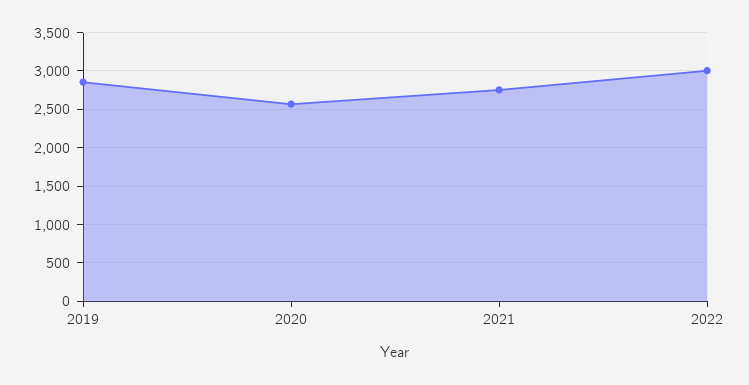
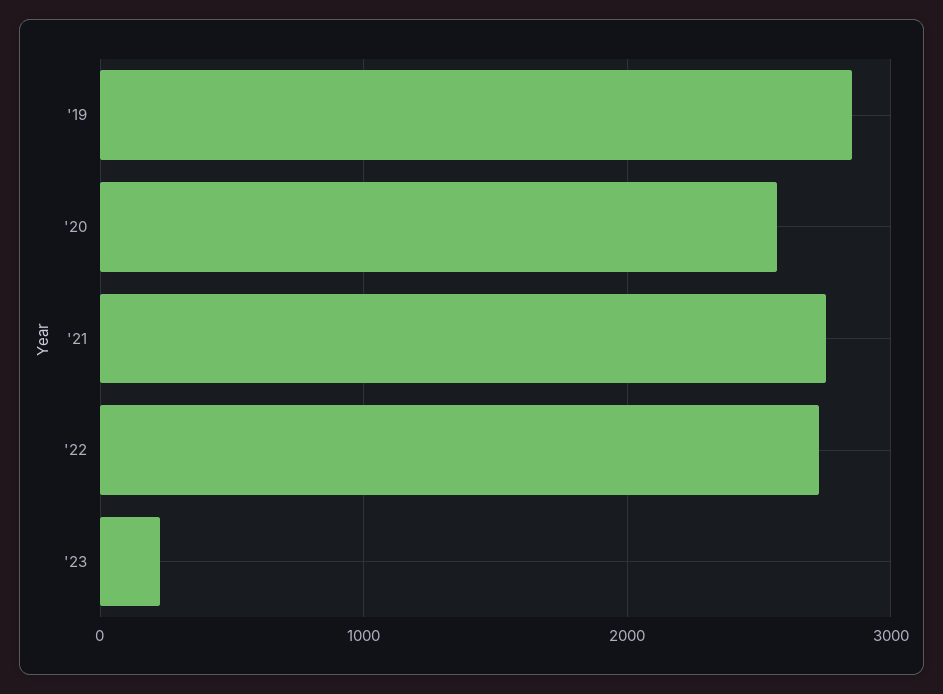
2022: 3000 -> 2700
'23: none -> 200

